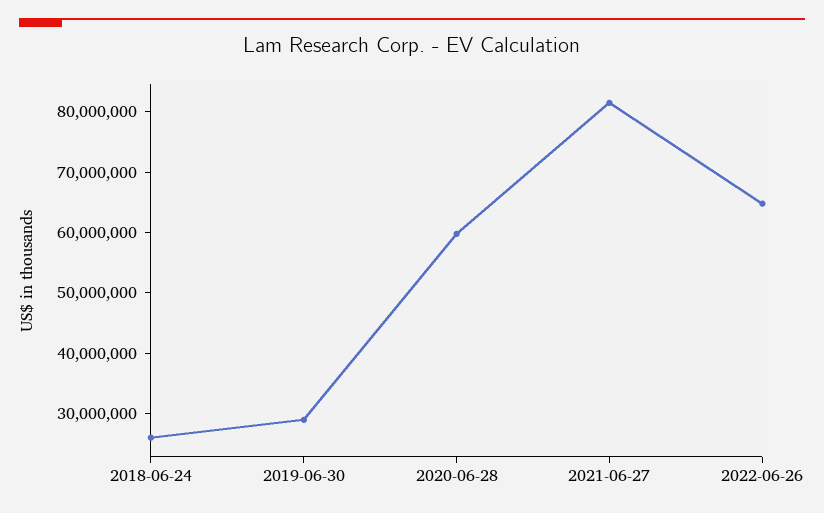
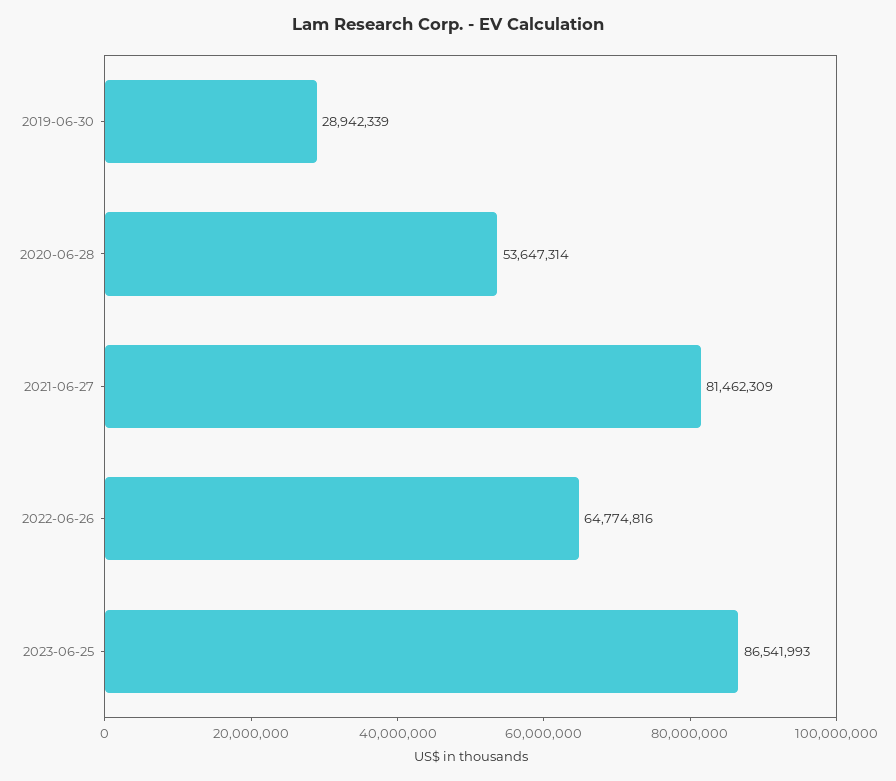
2018-06-24: 26000000 -> none
2020-06-28: 60000000 -> 53647314
2023-06-25: none -> 86541993

